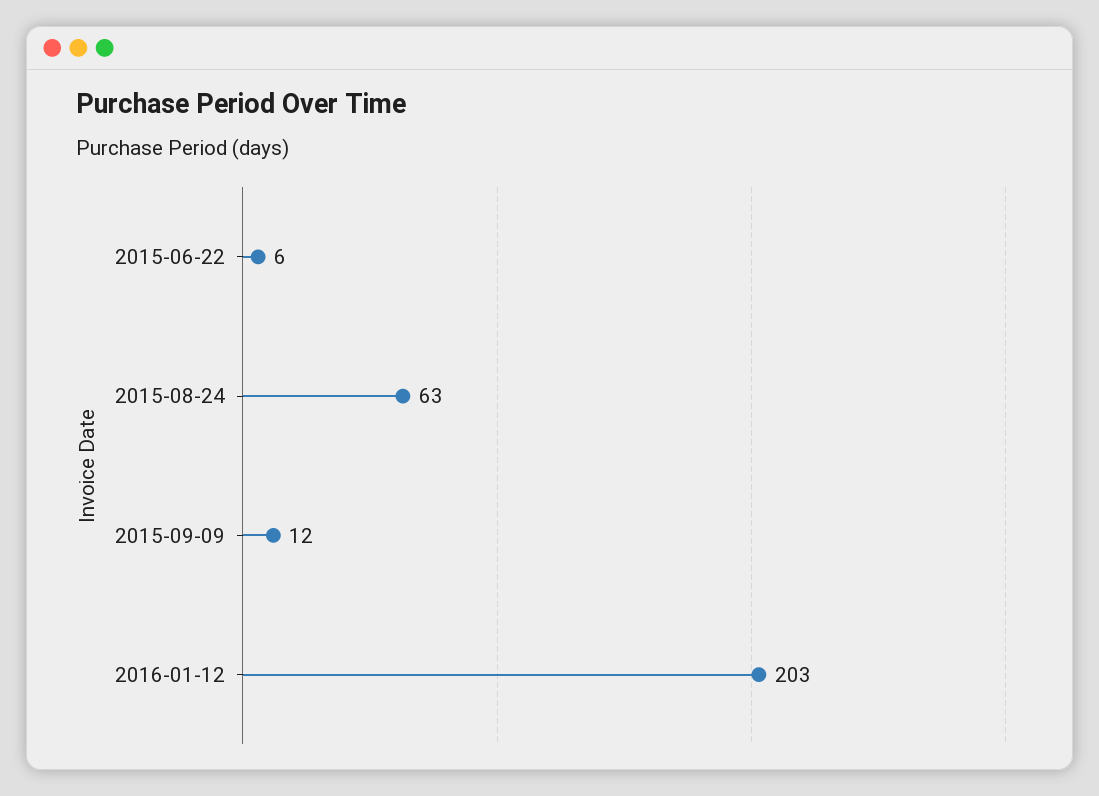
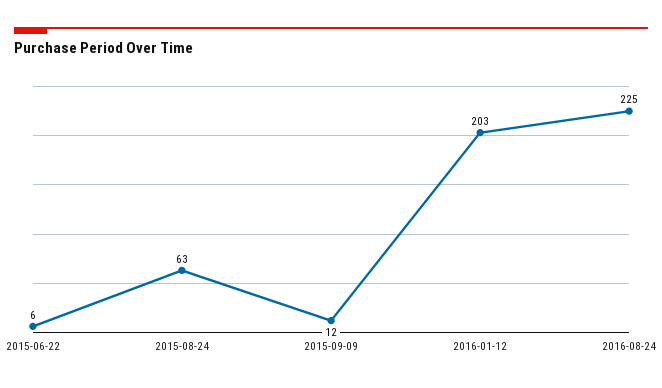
2016-08-24: none -> 225

